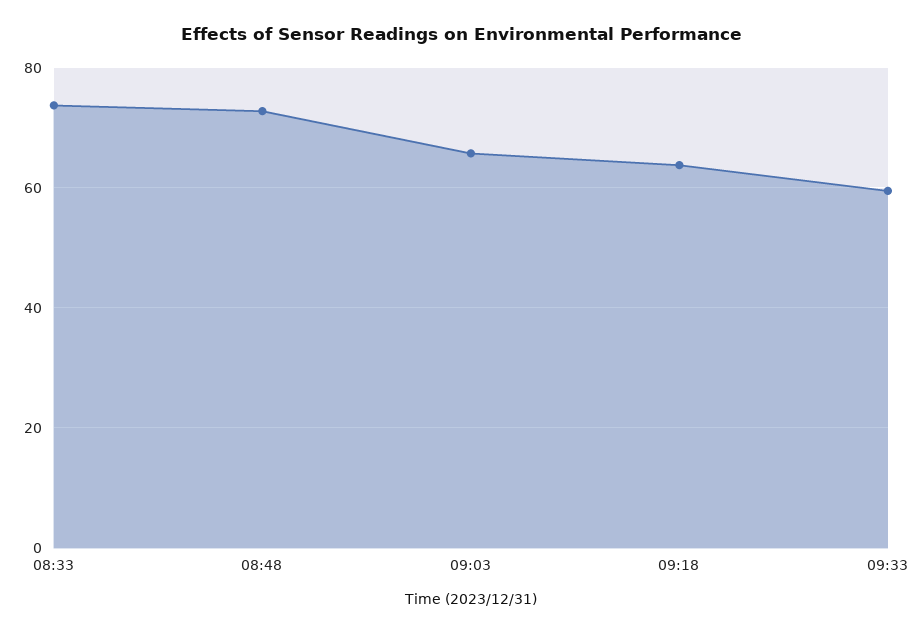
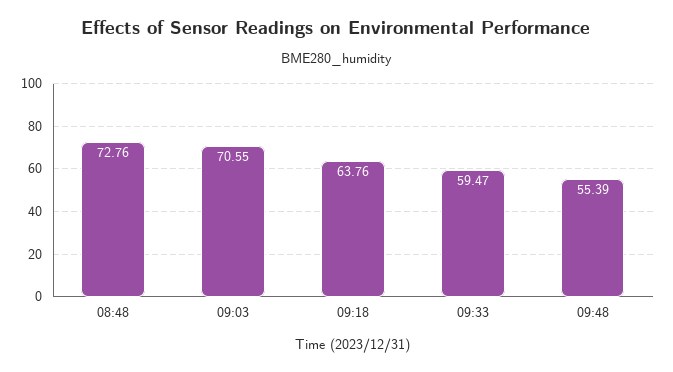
08:33: 74 -> none
09:03: 66 -> 70.55
09:48: none -> 55.39

